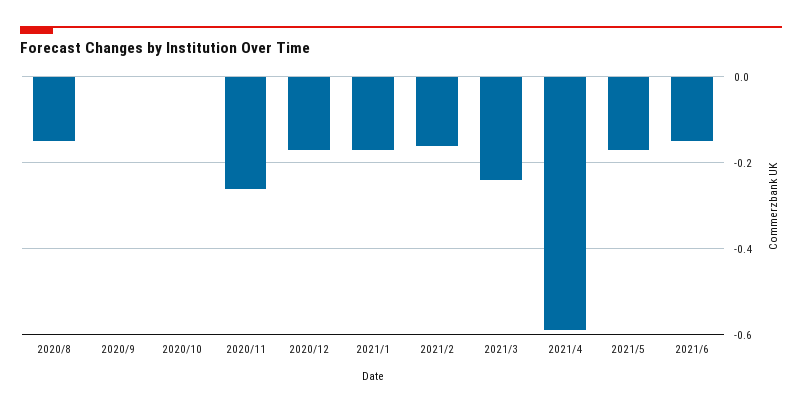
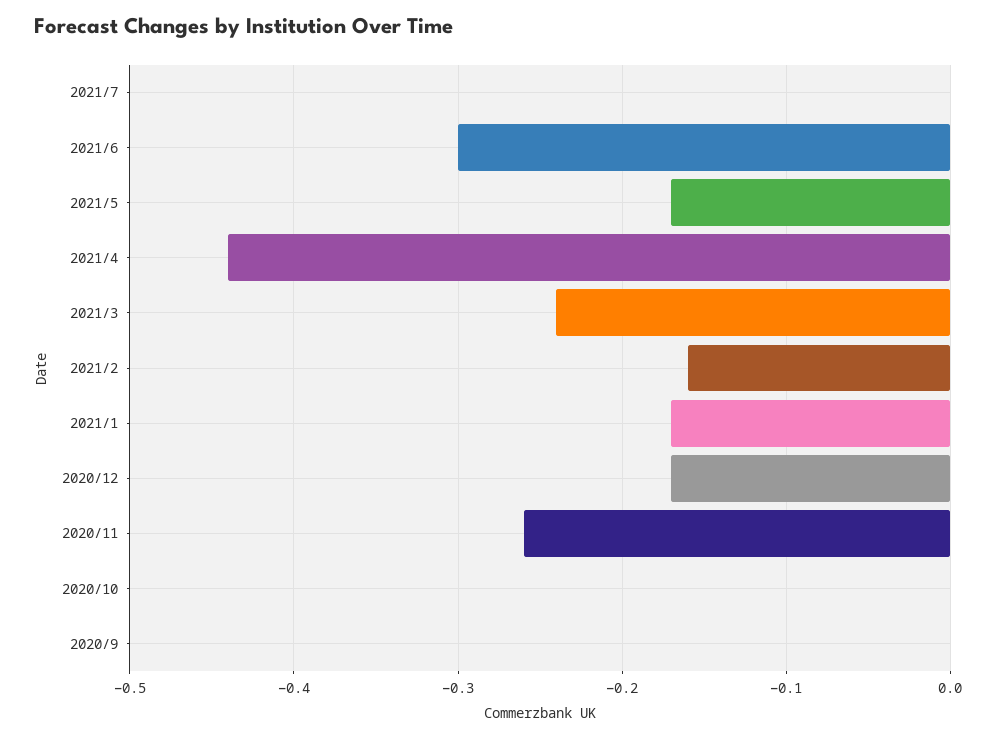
2020/8: -0.15 -> none
2021/4: -0.6 -> -0.44
2021/6: -0.15 -> -0.3
2021/7: none -> 0

